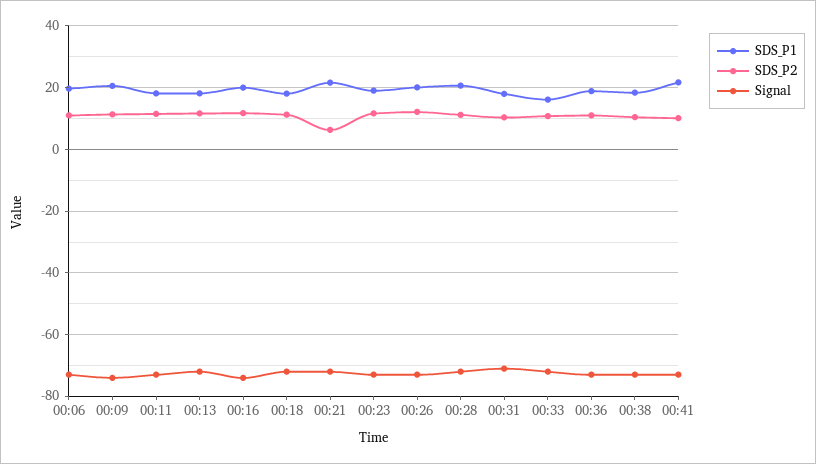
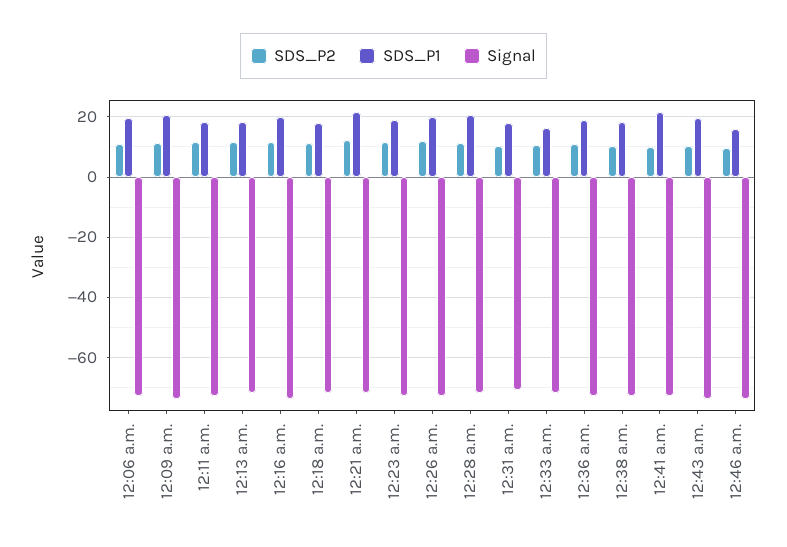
SDS_P2, 00:21: 6 -> 12
SDS_P2, 12:43 a.m.: none -> 10
SDS_P1, 12:43 a.m.: none -> 20
Signal, 12:43 a.m.: none -> -74
SDS_P2, 12:46 a.m.: none -> 10
SDS_P1, 12:46 a.m.: none -> 16
Signal, 12:46 a.m.: none -> -74

